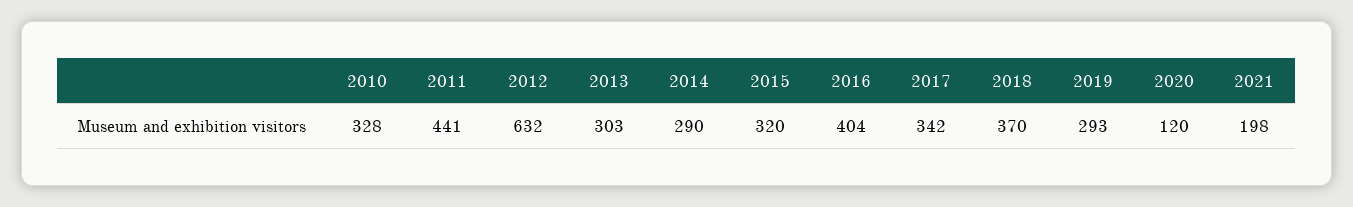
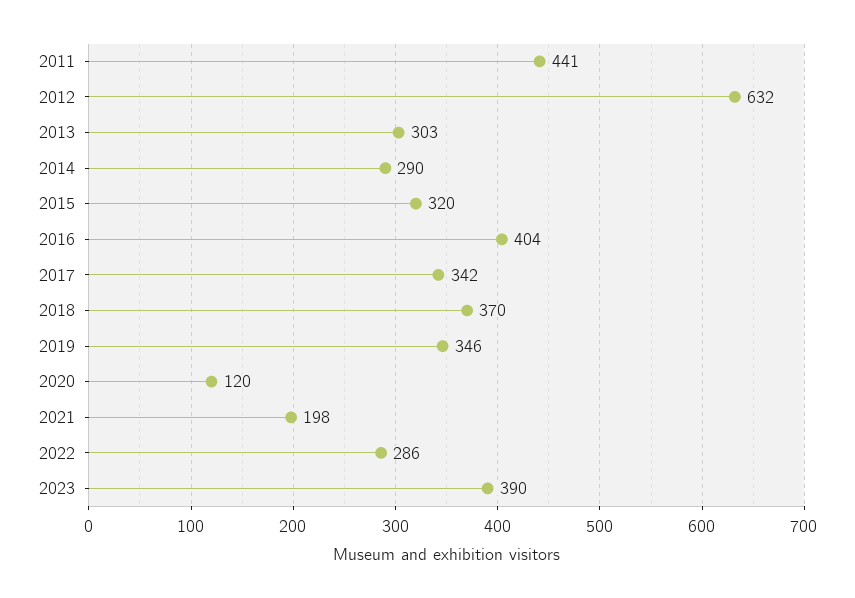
2010: 328 -> none
2019: 293 -> 346
2022: none -> 286
2023: none -> 390

